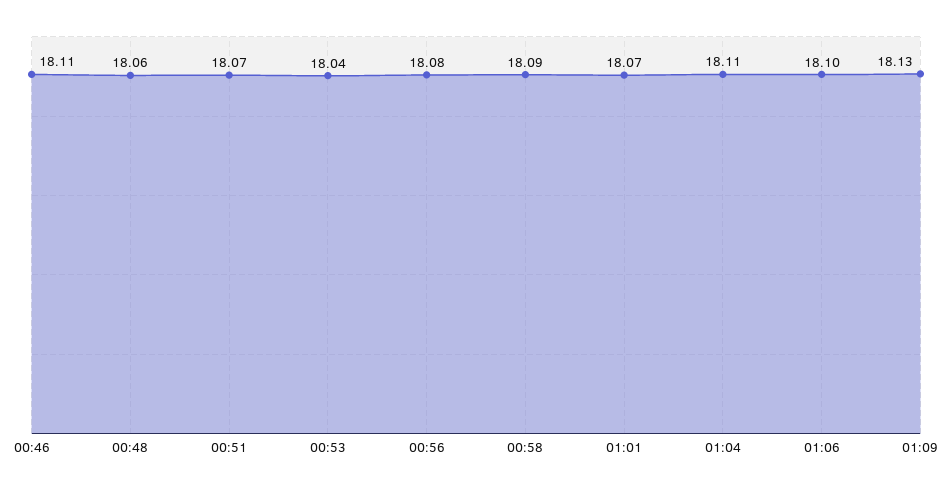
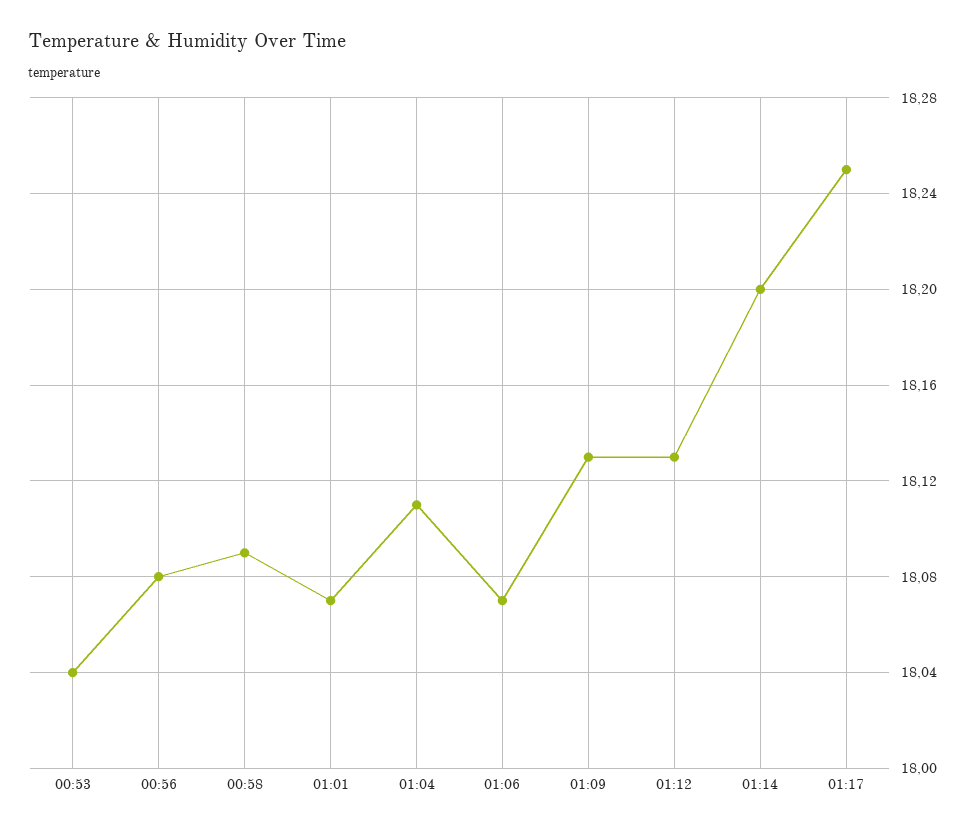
00:46: 18.11 -> none
00:48: 18.06 -> none
00:51: 18.07 -> none
01:06: 18.1 -> 18.07
01:12: none -> 18.13
01:14: none -> 18.2
01:17: none -> 18.25

